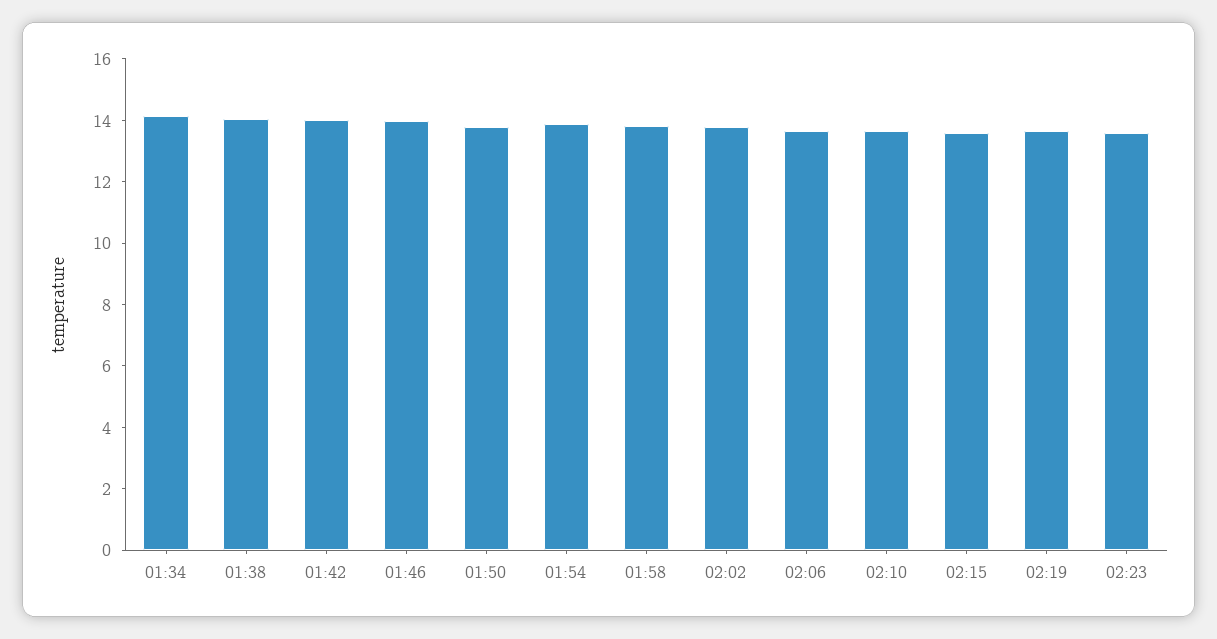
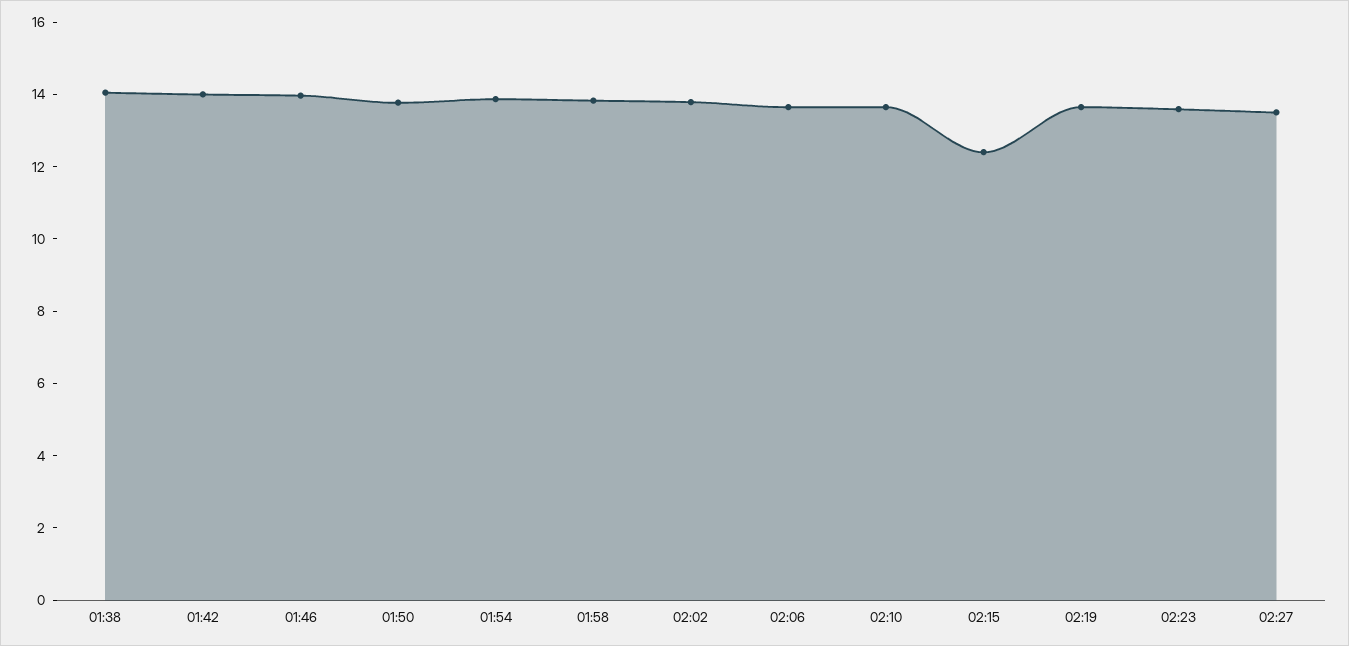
01:34: 14 -> none
02:15: 13.5 -> 12.5
02:27: none -> 13.5

